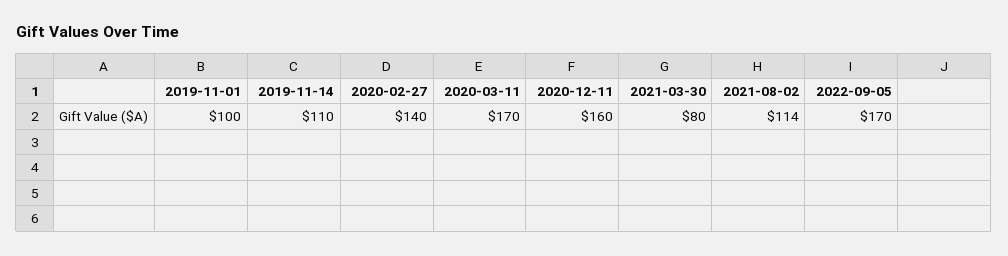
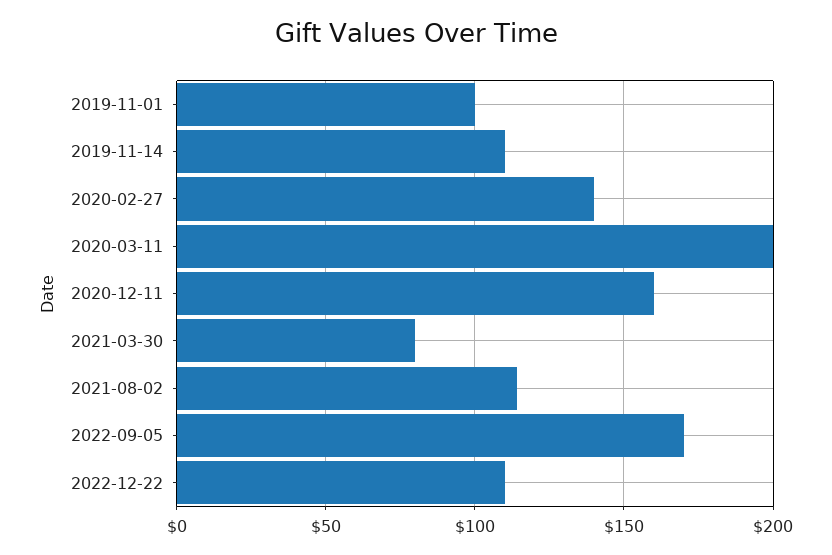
2020-03-11: 170 -> 200
2022-12-22: none -> 110

